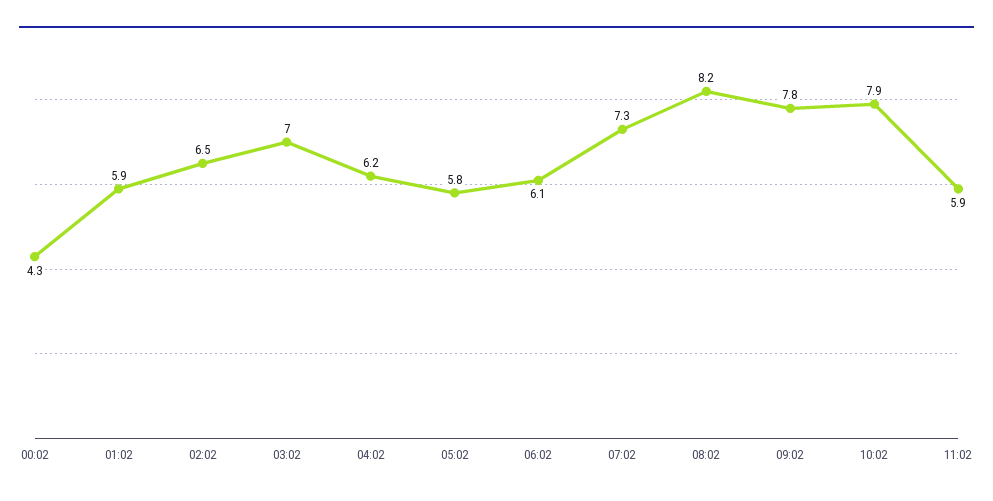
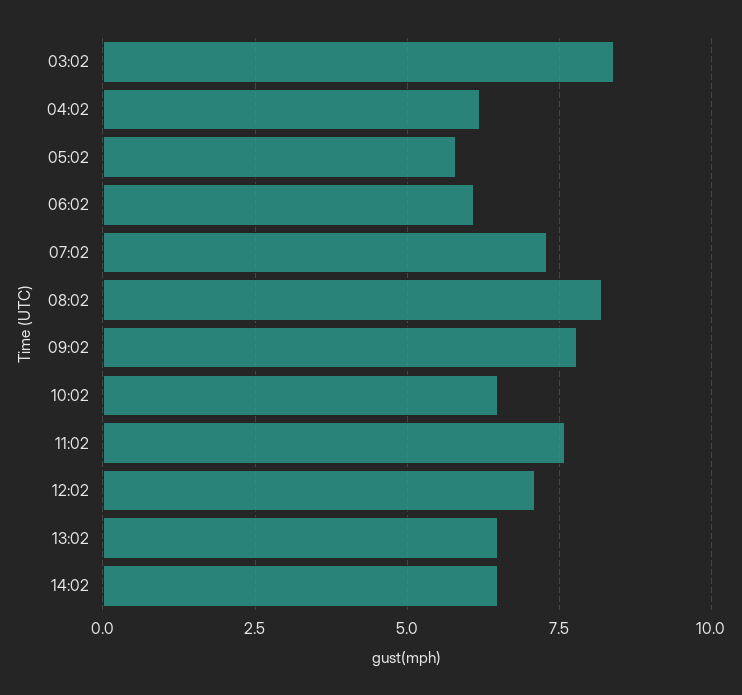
00:02: 4.3 -> none
01:02: 5.9 -> none
02:02: 6.5 -> none
03:02: 7 -> 8.5
10:02: 7.9 -> 6.5
11:02: 5.9 -> 7.5
12:02: none -> 7
13:02: none -> 6.5
14:02: none -> 6.5

